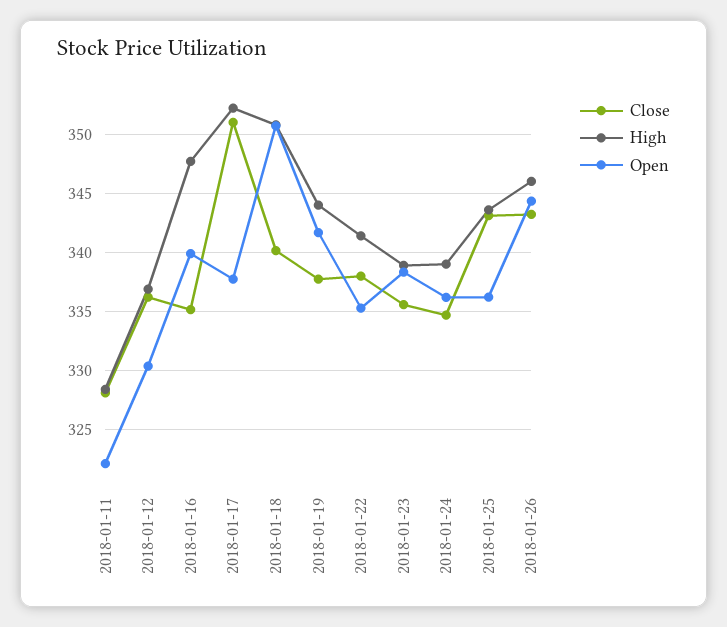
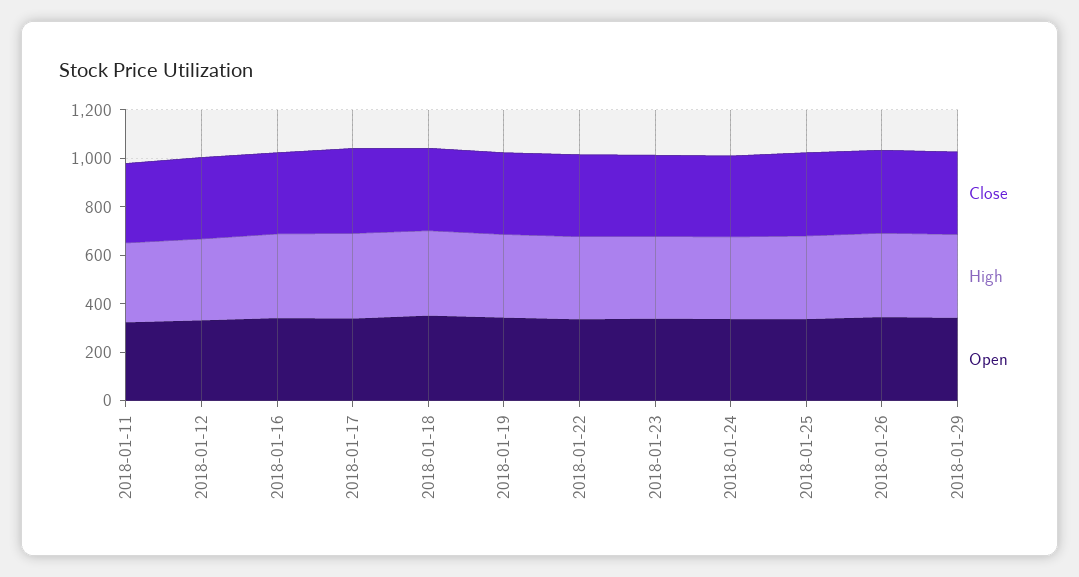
Close, 2018-01-29: none -> 350
High, 2018-01-29: none -> 350
Open, 2018-01-29: none -> 350

